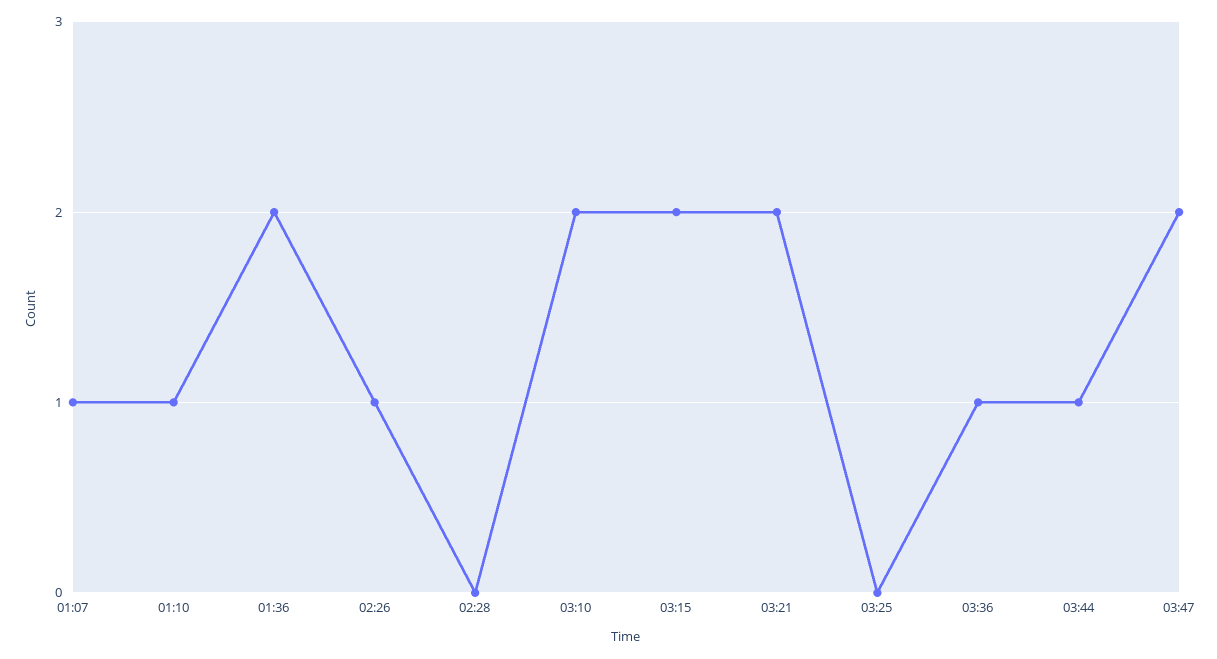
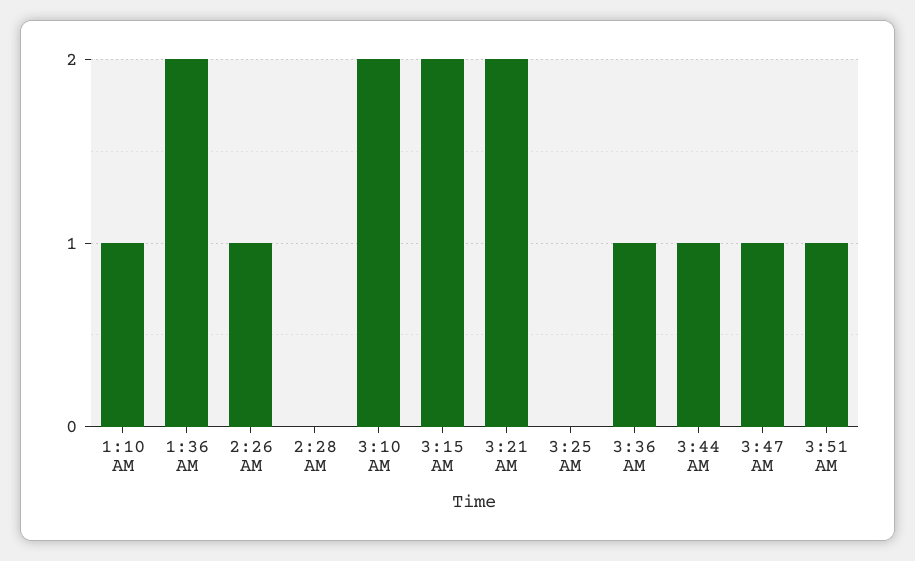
01:07: 1 -> none
03:47: 2 -> 1
3:51 AM: none -> 1

